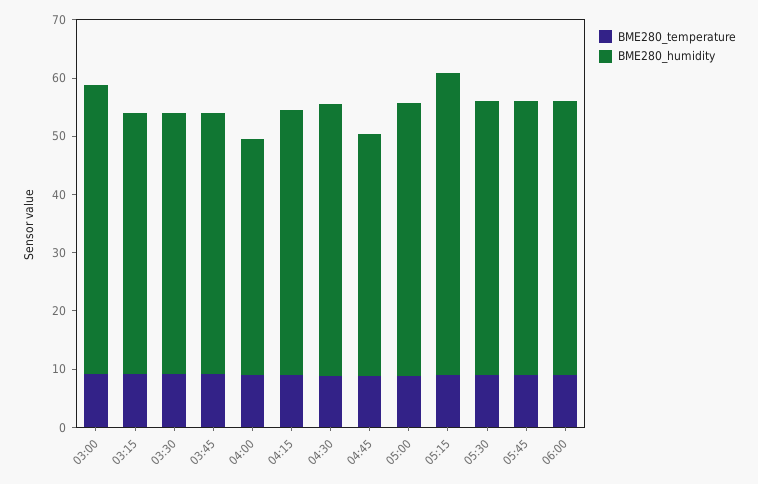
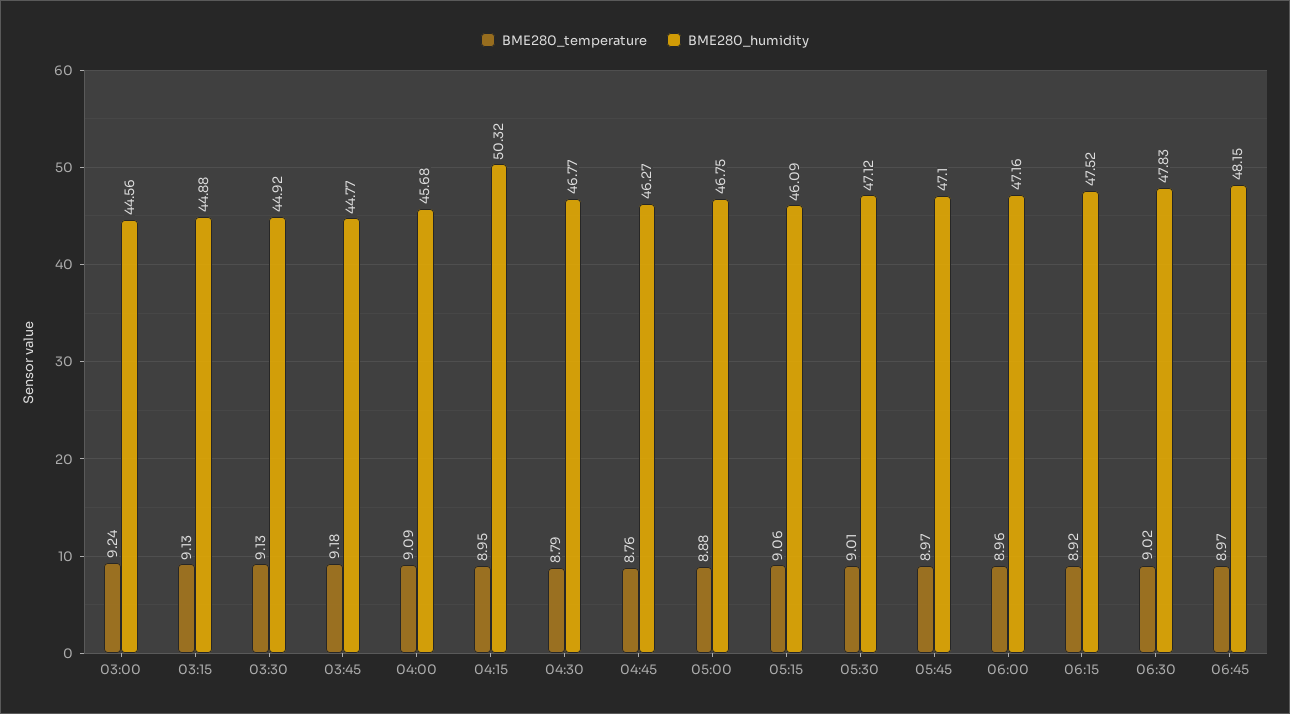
BME280_humidity, 03:00: 50 -> 44.56
BME280_humidity, 04:00: 40 -> 45.68
BME280_humidity, 04:15: 46 -> 50.32
BME280_humidity, 04:45: 42 -> 46.27
BME280_humidity, 05:15: 52 -> 46.09
BME280_temperature, 06:15: none -> 8.92
BME280_humidity, 06:15: none -> 47.52
BME280_temperature, 06:30: none -> 9.02
BME280_humidity, 06:30: none -> 47.83
BME280_temperature, 06:45: none -> 8.97
BME280_humidity, 06:45: none -> 48.15

